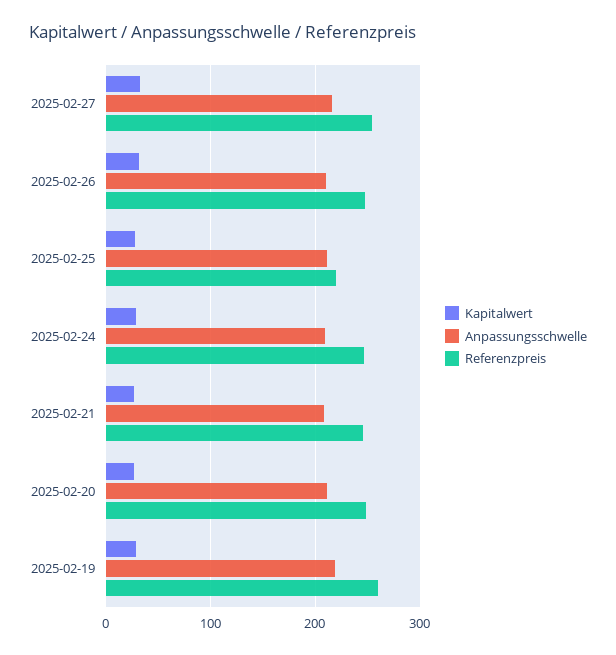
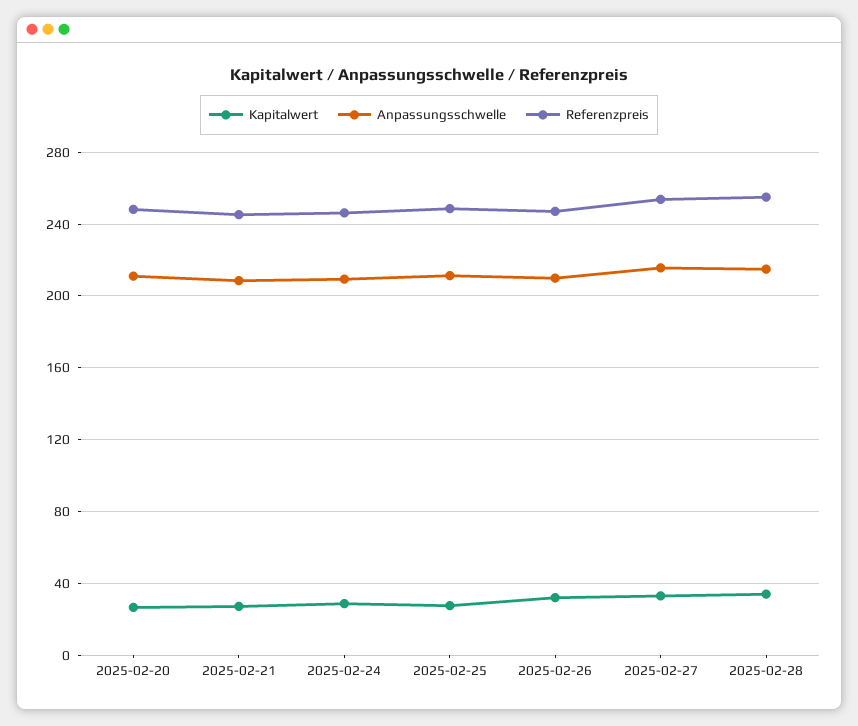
Referenzpreis, 2025-02-25: 220 -> 250
Kapitalwert, 2025-02-19: 30 -> none
Anpassungsschwelle, 2025-02-19: 220 -> none
Referenzpreis, 2025-02-19: 260 -> none
Kapitalwert, 2025-02-28: none -> 35
Anpassungsschwelle, 2025-02-28: none -> 215
Referenzpreis, 2025-02-28: none -> 255

